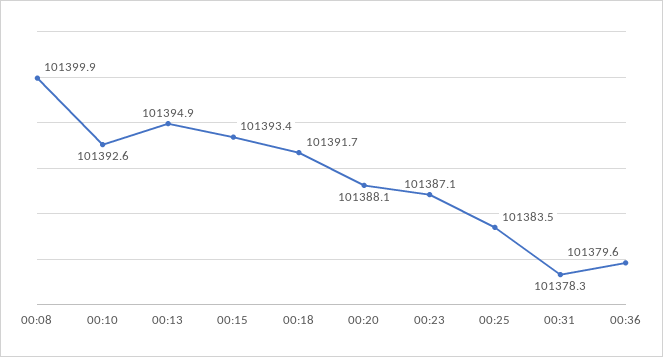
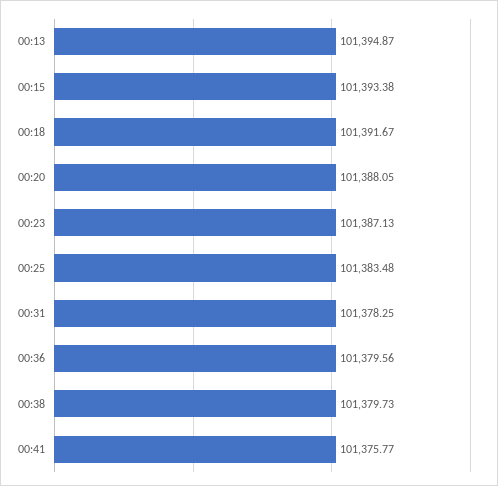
00:08: 101399.9 -> none
00:10: 101392.6 -> none
00:38: none -> 101379.73
00:41: none -> 101375.77

